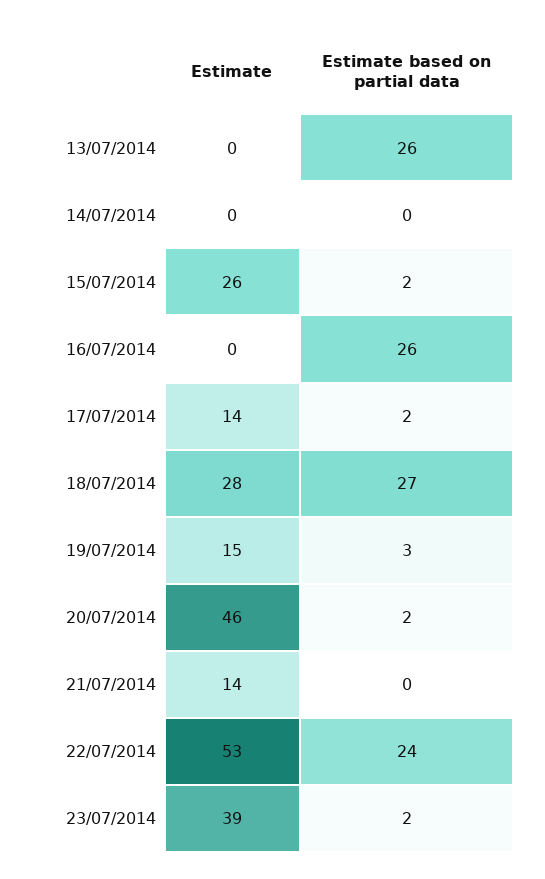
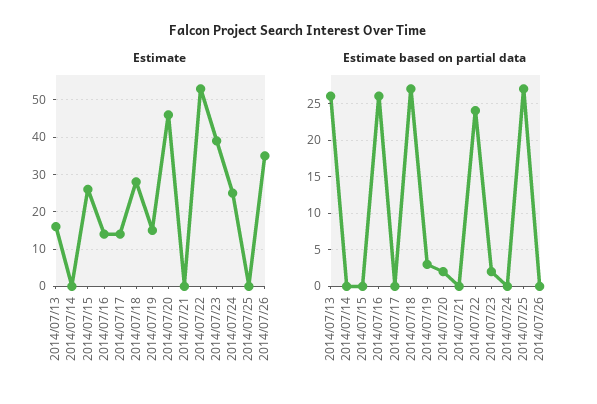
Estimate, 13/07/2014: 0 -> 15
Estimate based on partial data, 15/07/2014: 2 -> 0
Estimate, 16/07/2014: 0 -> 15
Estimate based on partial data, 17/07/2014: 2 -> 0
Estimate, 21/07/2014: 14 -> 0
Estimate, 2014/07/24: none -> 25
Estimate, 2014/07/25: none -> 0
Estimate, 2014/07/26: none -> 35
Estimate based on partial data, 2014/07/24: none -> 0
Estimate based on partial data, 2014/07/25: none -> 27
Estimate based on partial data, 2014/07/26: none -> 0

